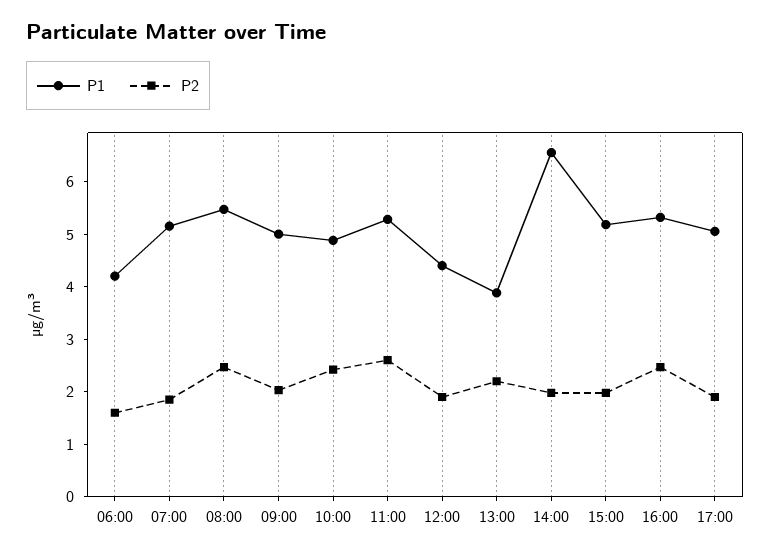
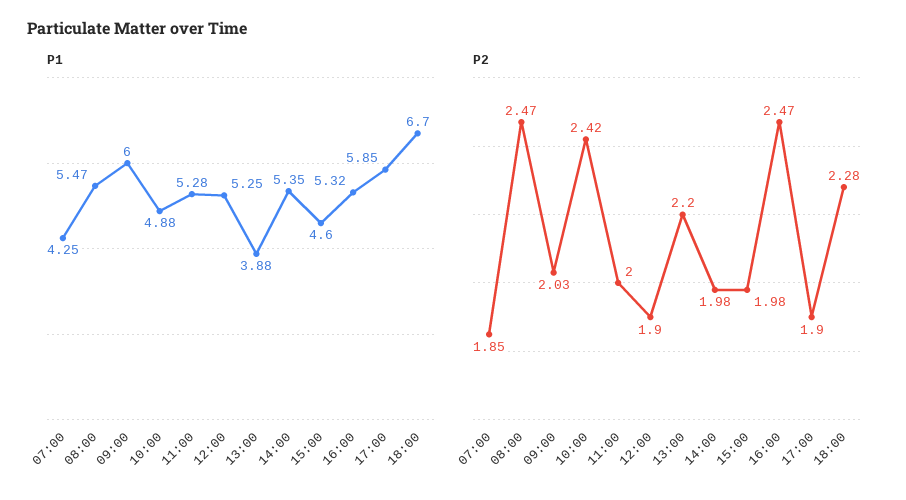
P1, 06:00: 4.2 -> none
P2, 06:00: 1.6 -> none
P1, 07:00: 5.2 -> 4.25
P1, 09:00: 5 -> 6
P2, 11:00: 2.6 -> 2
P1, 12:00: 4.4 -> 5.25
P1, 14:00: 6.6 -> 5.35
P1, 15:00: 5.2 -> 4.6
P1, 17:00: 5 -> 5.85
P1, 18:00: none -> 6.7
P2, 18:00: none -> 2.28

